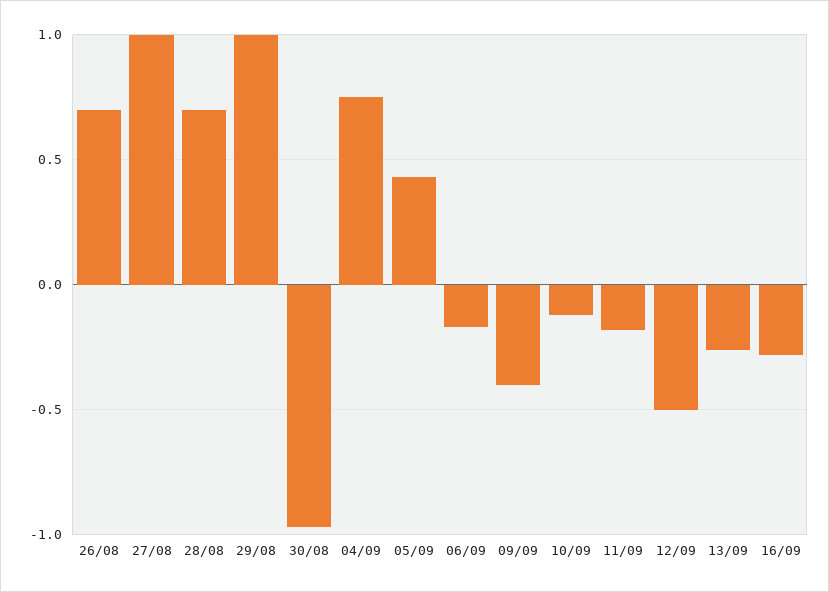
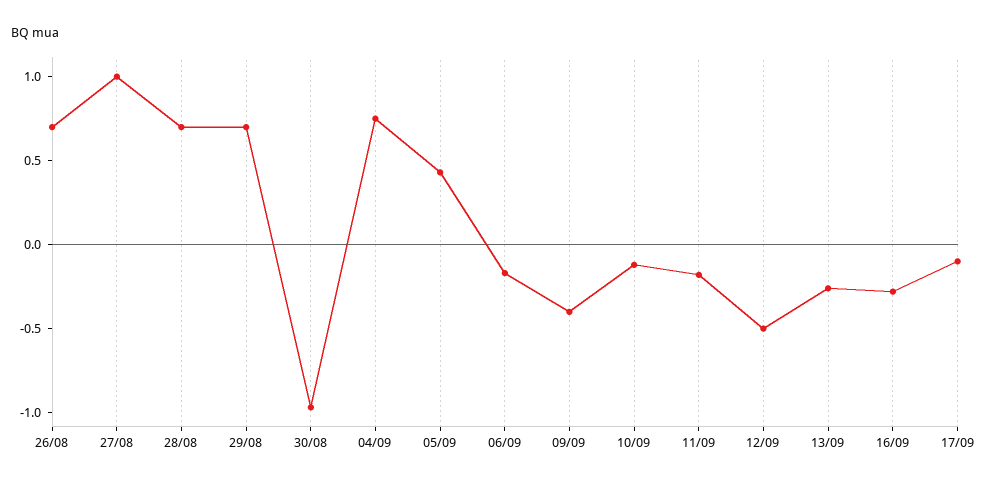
29/08: 1 -> 0.7
17/09: none -> -0.1

